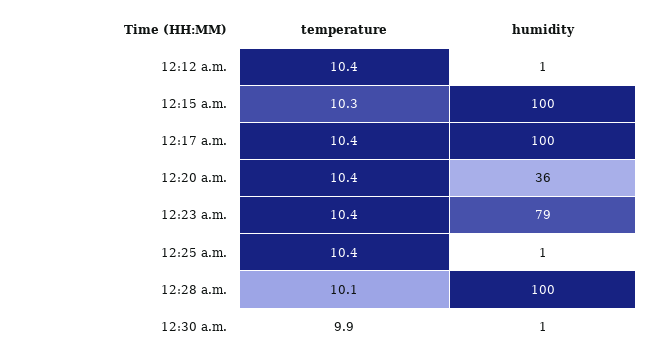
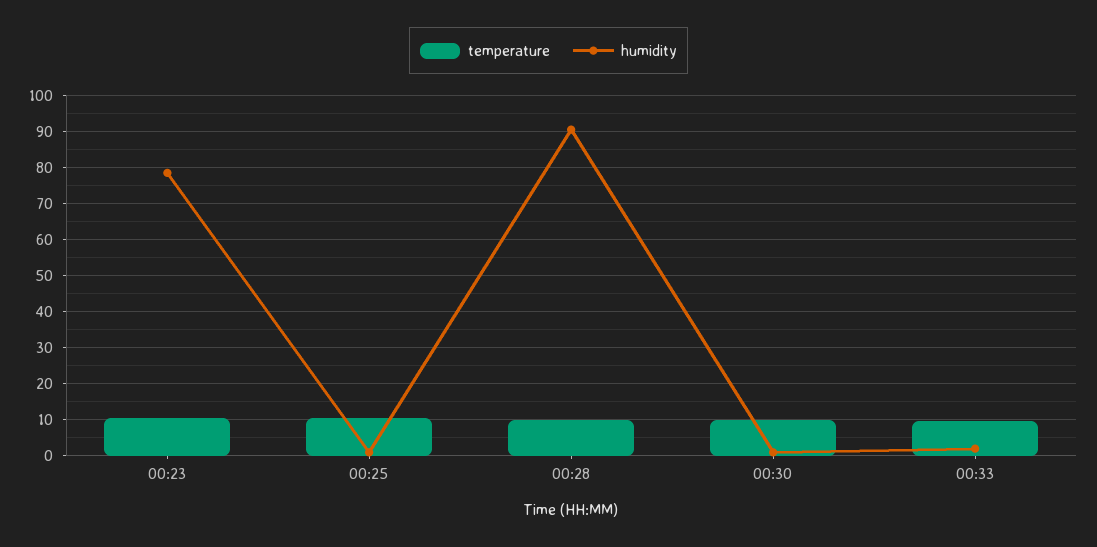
temperature, 12:12 a.m.: 10.4 -> none
humidity, 12:12 a.m.: 1 -> none
temperature, 12:15 a.m.: 10.3 -> none
humidity, 12:15 a.m.: 100 -> none
temperature, 12:17 a.m.: 10.4 -> none
humidity, 12:17 a.m.: 100 -> none
temperature, 12:20 a.m.: 10.4 -> none
humidity, 12:20 a.m.: 36 -> none
humidity, 12:28 a.m.: 100 -> 90
temperature, 00:33: none -> 10
humidity, 00:33: none -> 2

